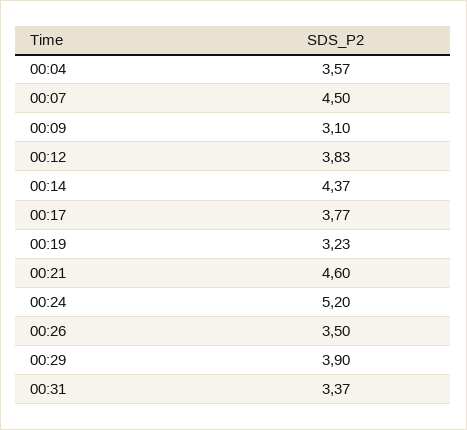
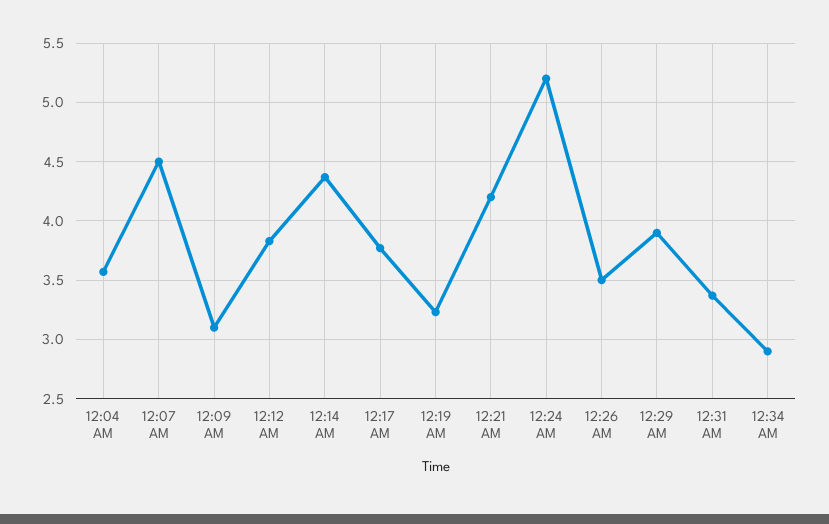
00:21: 4.6 -> 4.2
12:34 AM: none -> 2.9

